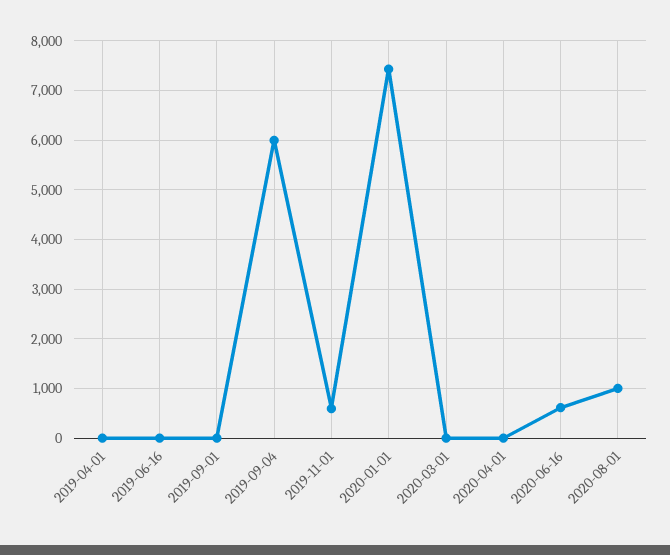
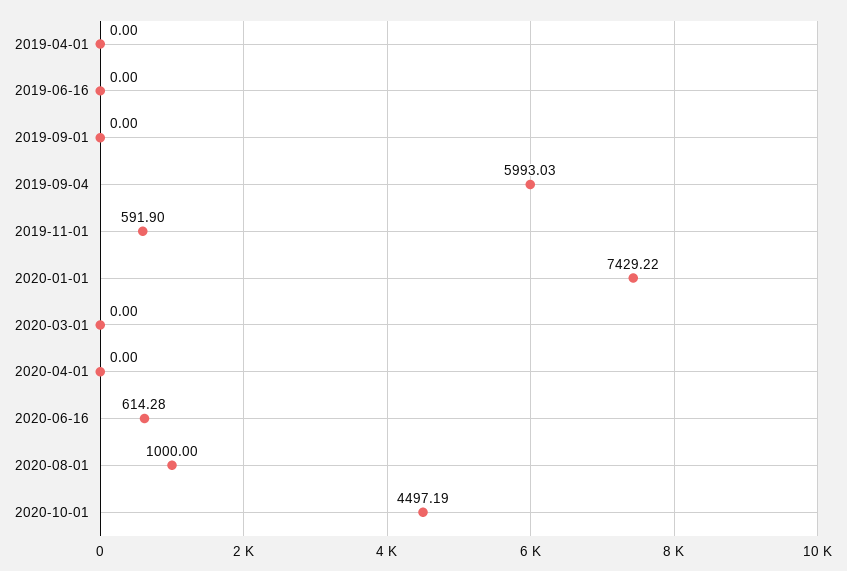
2020-10-01: none -> 4497.19

